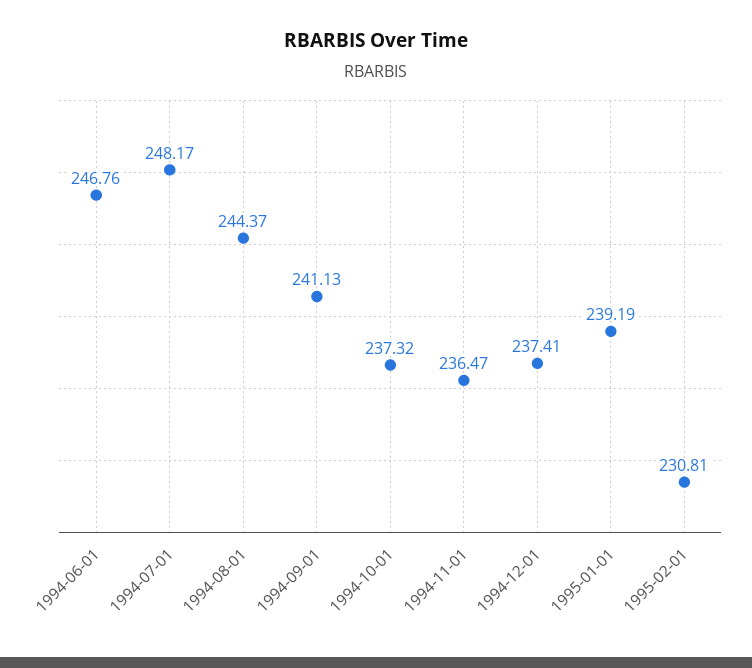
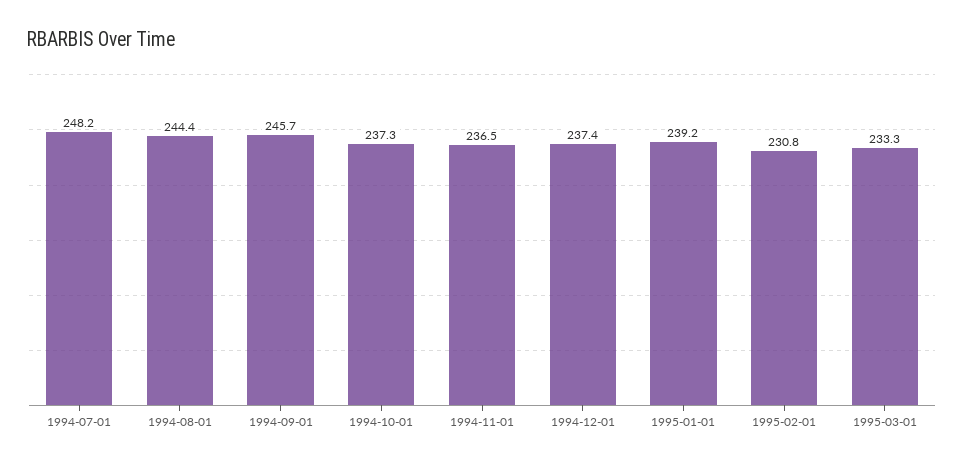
1994-06-01: 246.76 -> none
1994-09-01: 241.13 -> 245.7
1995-03-01: none -> 233.3

